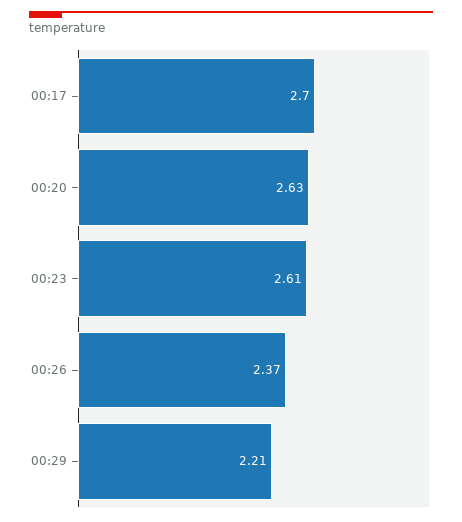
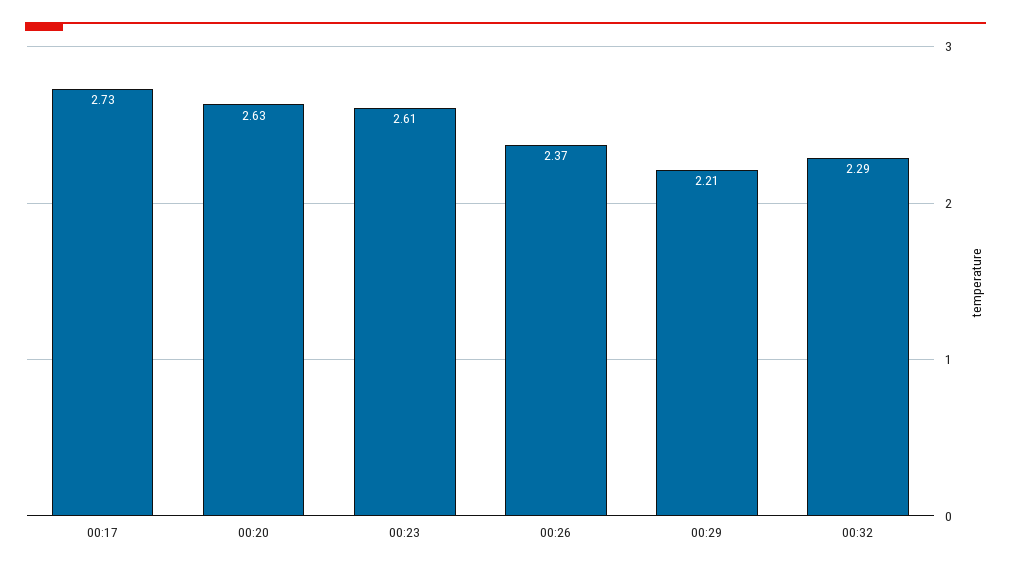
00:17: 2.7 -> 2.73
00:32: none -> 2.29

